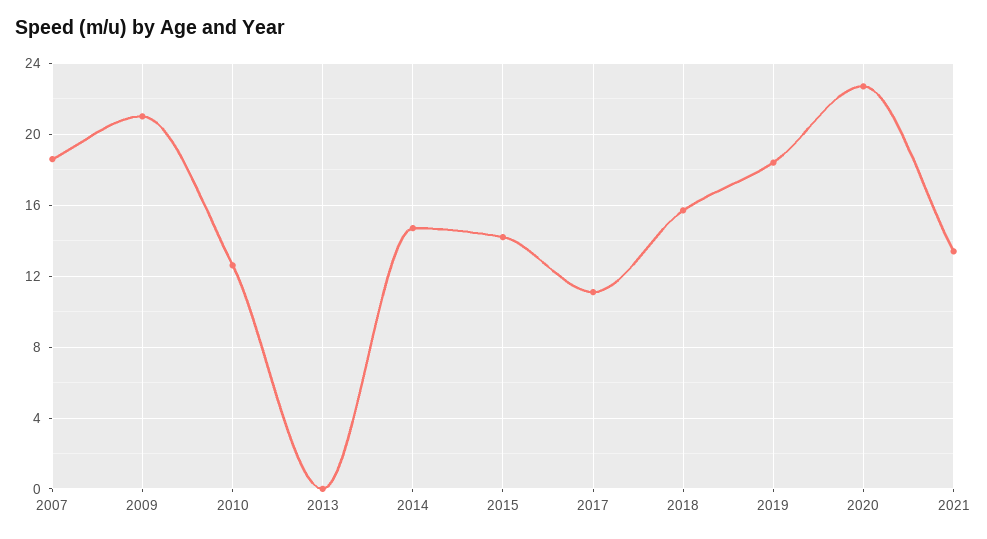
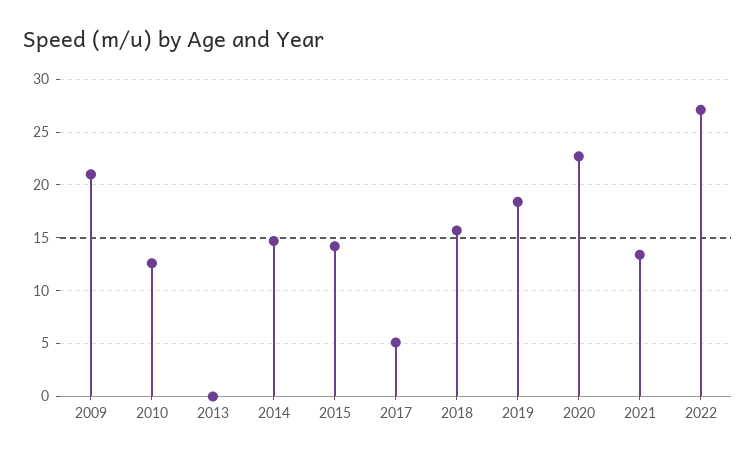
2007: 18.5 -> none
2017: 11 -> 5
2022: none -> 27

